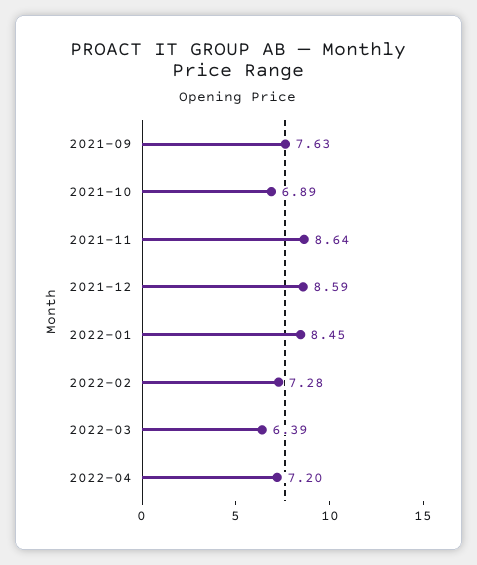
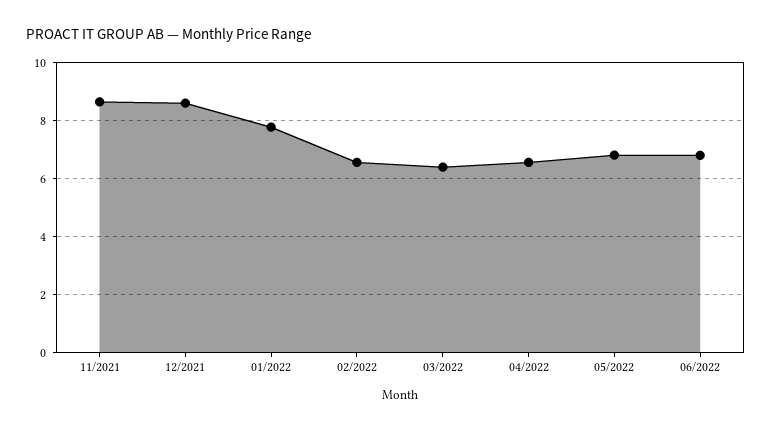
2021-09: 7.63 -> none
2021-10: 6.89 -> none
2022-01: 8.45 -> 7.75
2022-02: 7.28 -> 6.5
2022-04: 7.2 -> 6.5
05/2022: none -> 6.75
06/2022: none -> 6.75

